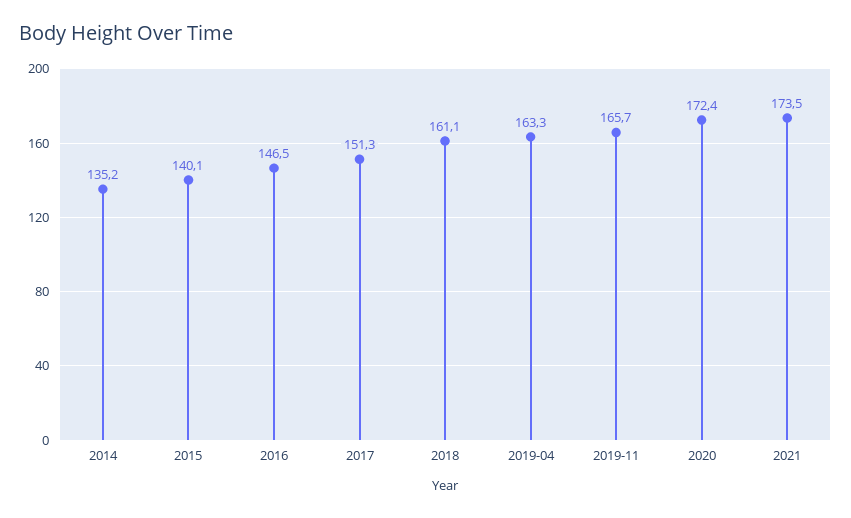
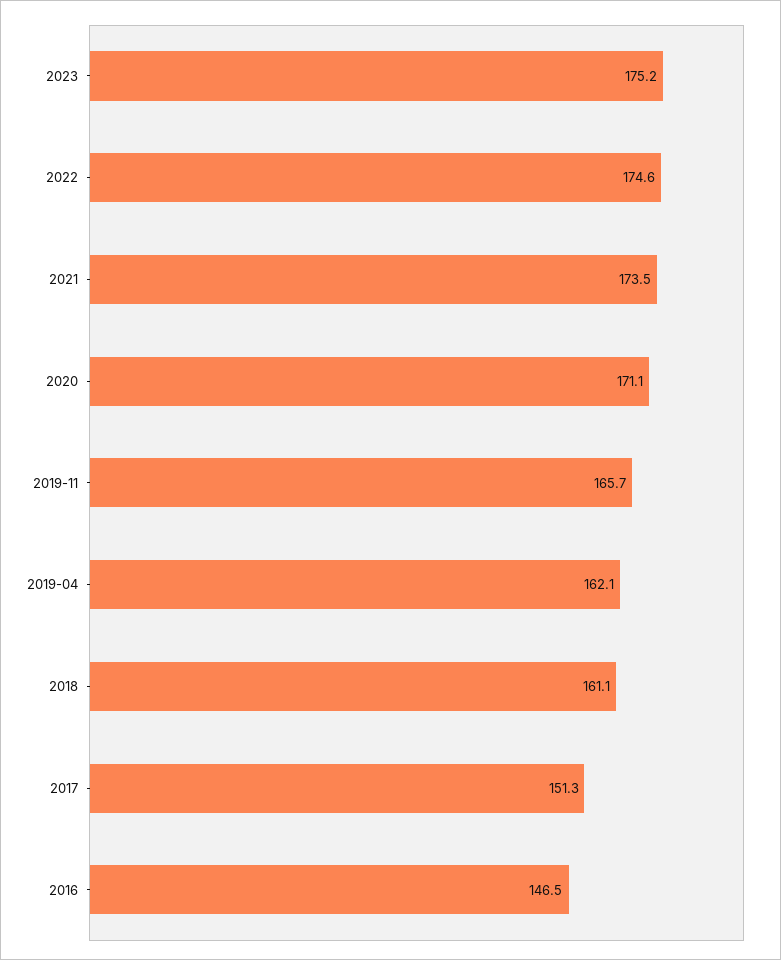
2014: 135.2 -> none
2015: 140.1 -> none
2019-04: 163.3 -> 162.1
2020: 172.4 -> 171.1
2023: none -> 175.2
2022: none -> 174.6

